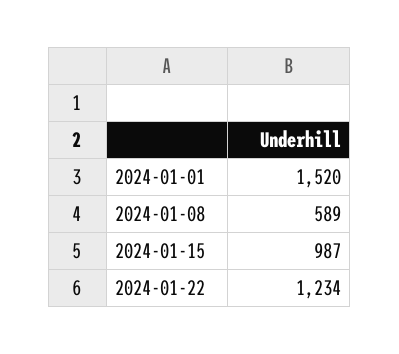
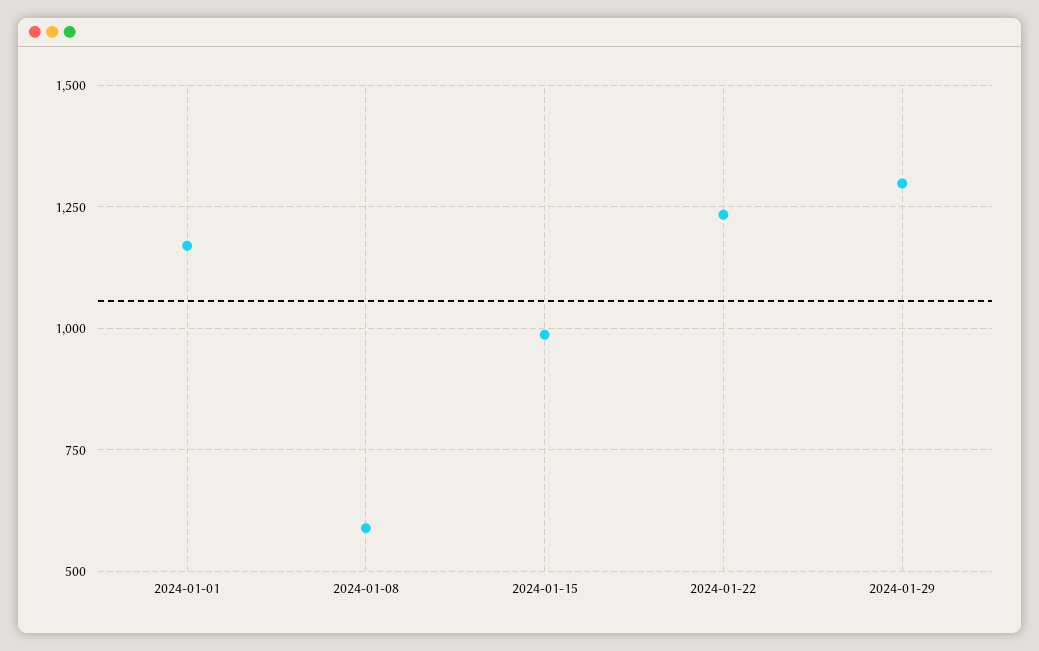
2024-01-01: 1520 -> 1175
2024-01-29: none -> 1300

